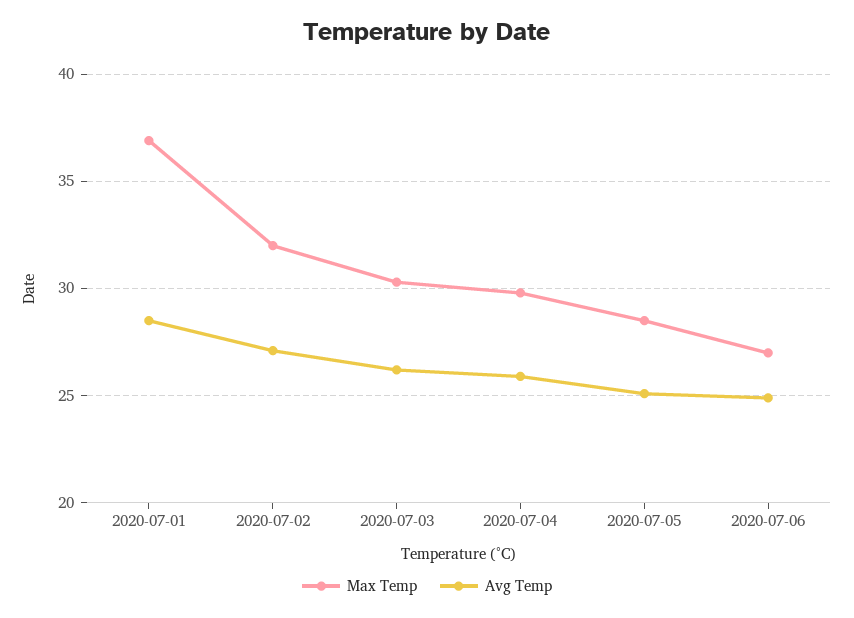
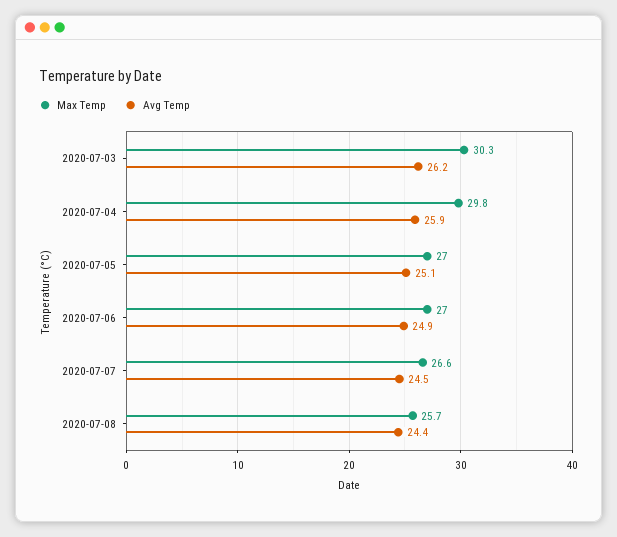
Max Temp, 2020-07-01: 37 -> none
Avg Temp, 2020-07-01: 28.5 -> none
Max Temp, 2020-07-02: 32 -> none
Avg Temp, 2020-07-02: 27 -> none
Max Temp, 2020-07-05: 28.5 -> 27
Max Temp, 2020-07-07: none -> 26.6
Avg Temp, 2020-07-07: none -> 24.5
Max Temp, 2020-07-08: none -> 25.7
Avg Temp, 2020-07-08: none -> 24.4

